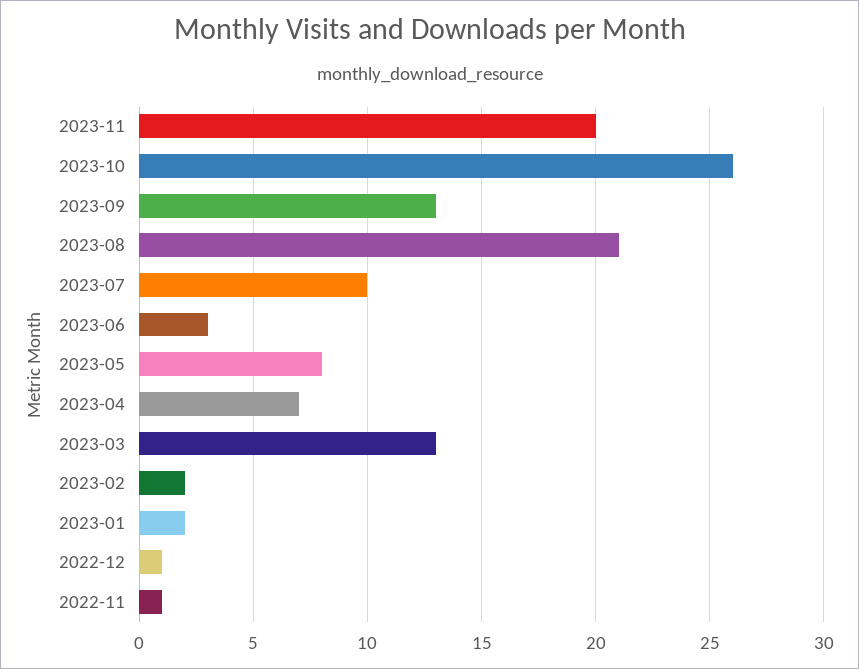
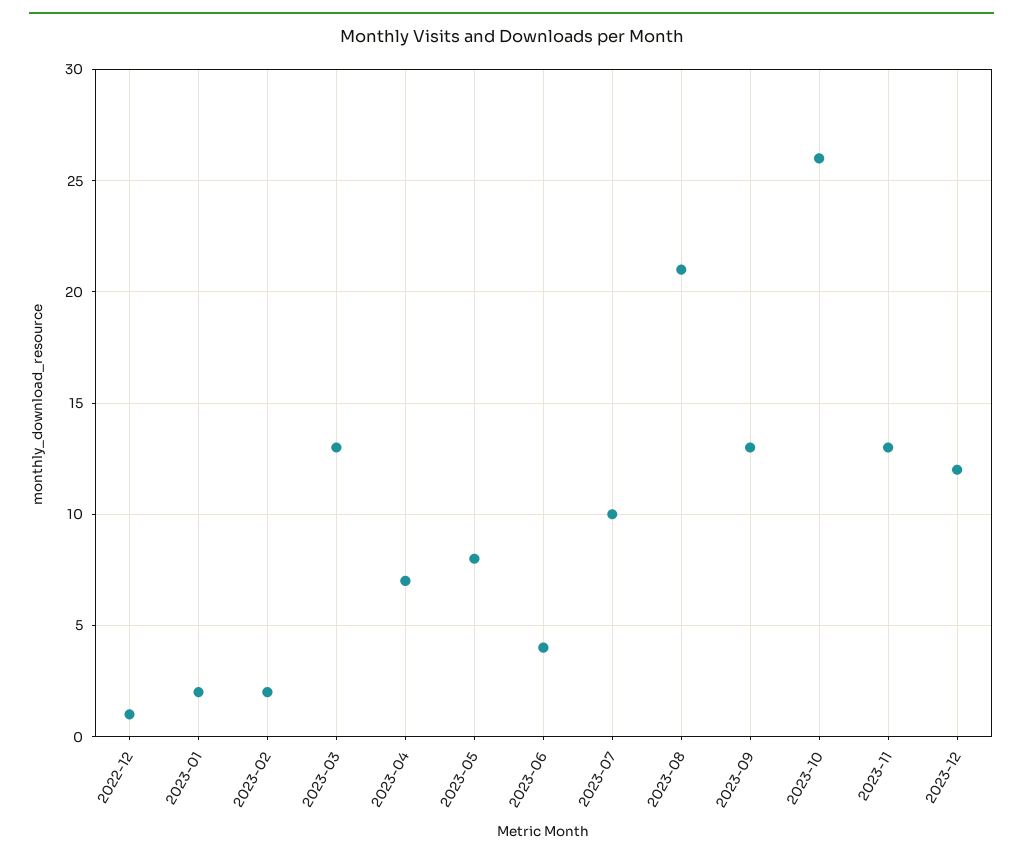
2023-11: 20 -> 13
2023-06: 3 -> 4
2022-11: 1 -> none
2023-12: none -> 12

